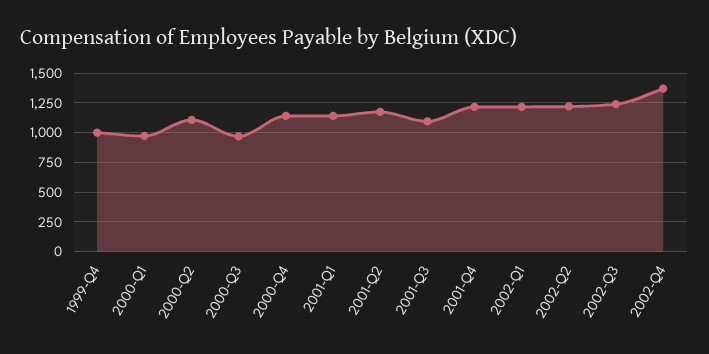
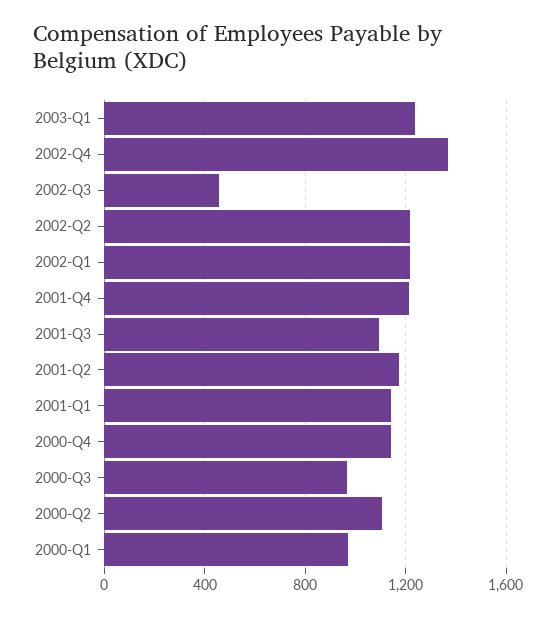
1999-Q4: 1000 -> none
2002-Q3: 1250 -> 450
2003-Q1: none -> 1250

